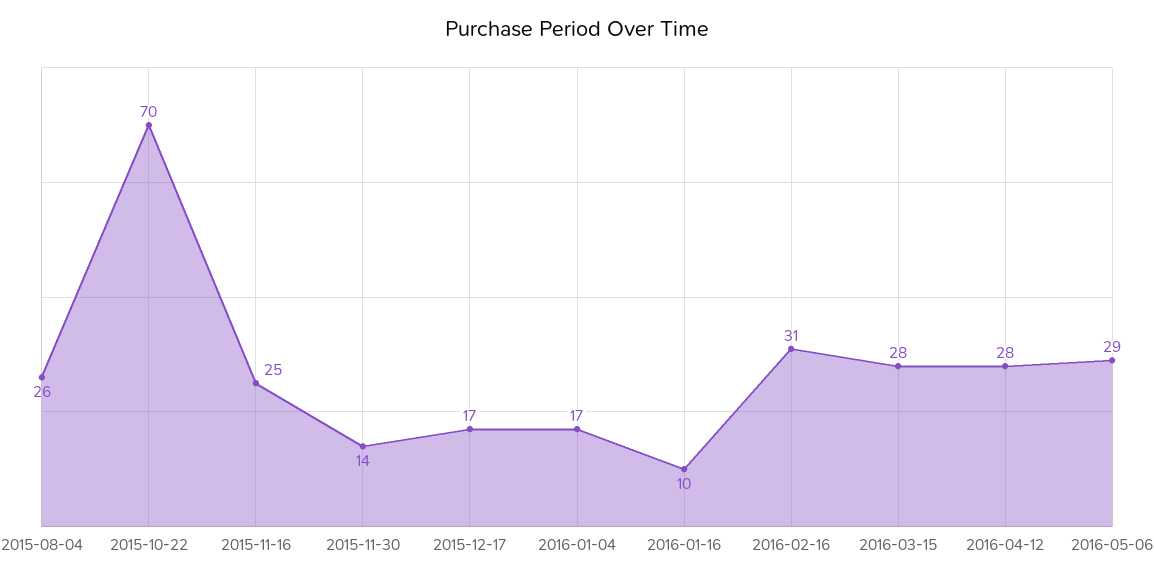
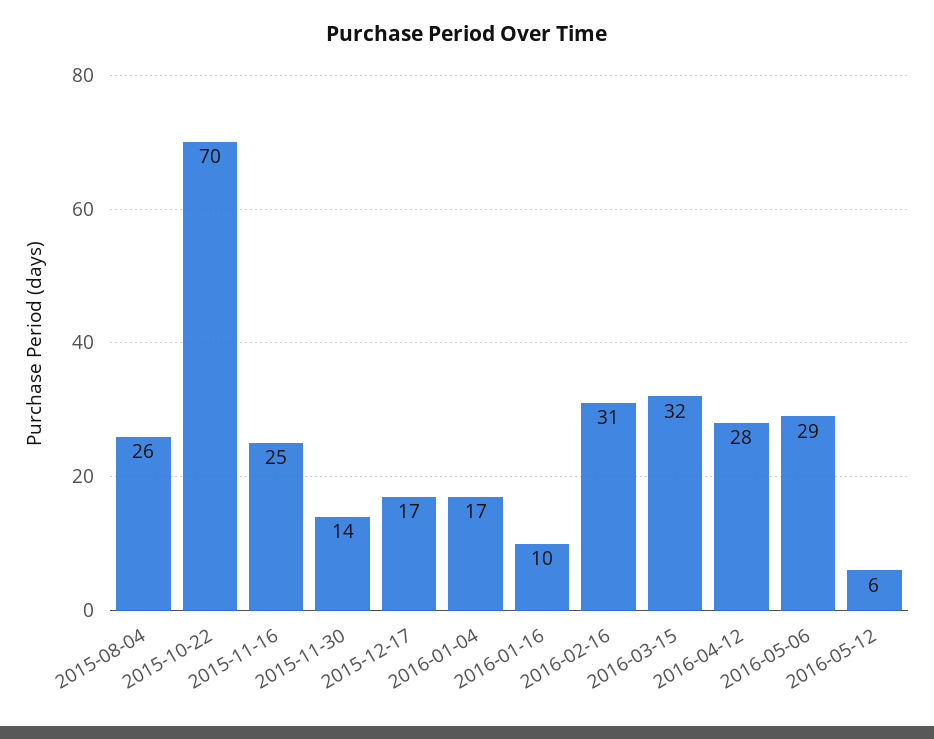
2016-03-15: 28 -> 32
2016-05-12: none -> 6

